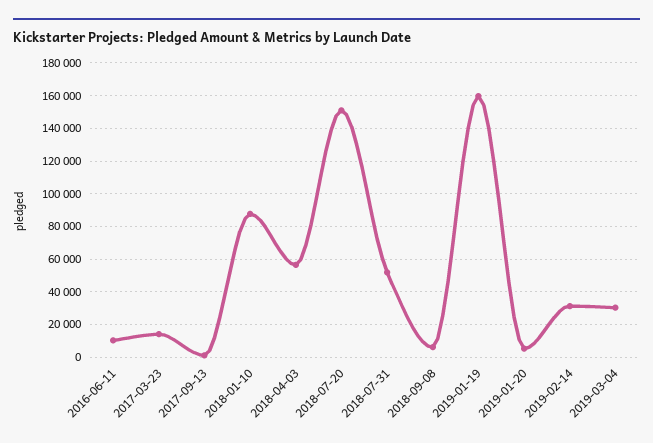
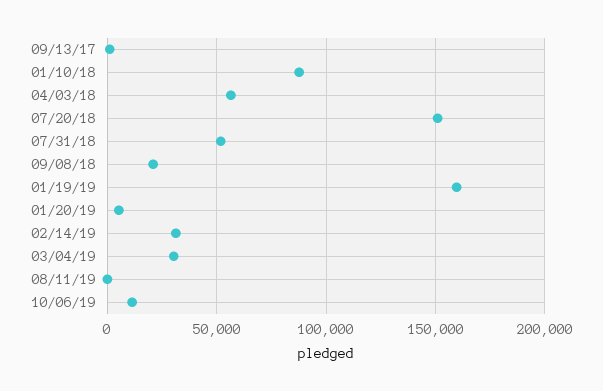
2016-06-11: 10000 -> none
2017-03-23: 15000 -> none
2018-09-08: 5000 -> 20000
08/11/19: none -> 0
10/06/19: none -> 10000

